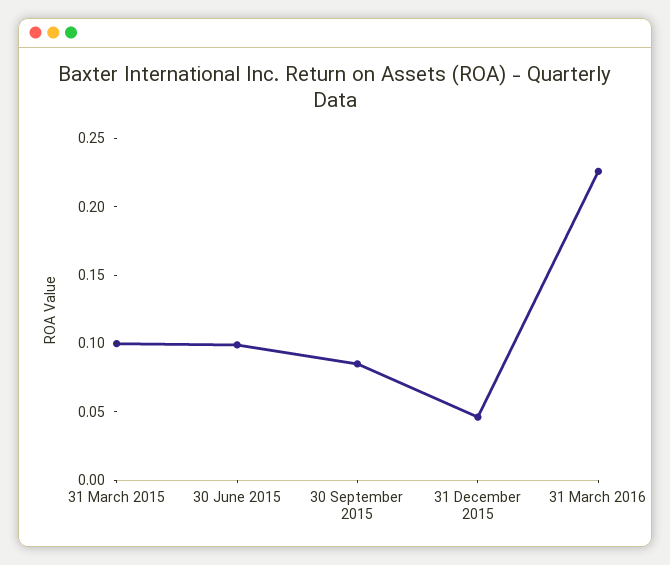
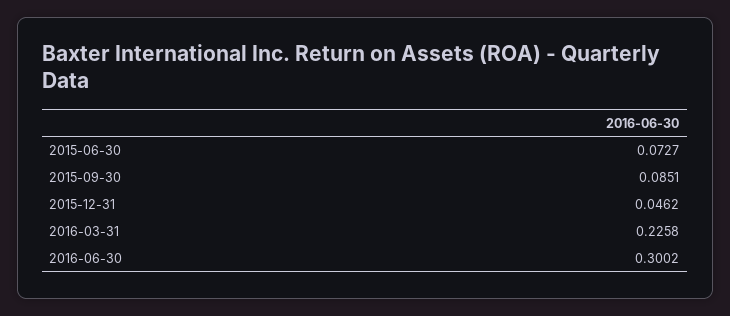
31 March 2015: 0.1 -> none
30 June 2015: 0.1 -> 0.0727
2016-06-30: none -> 0.3002

